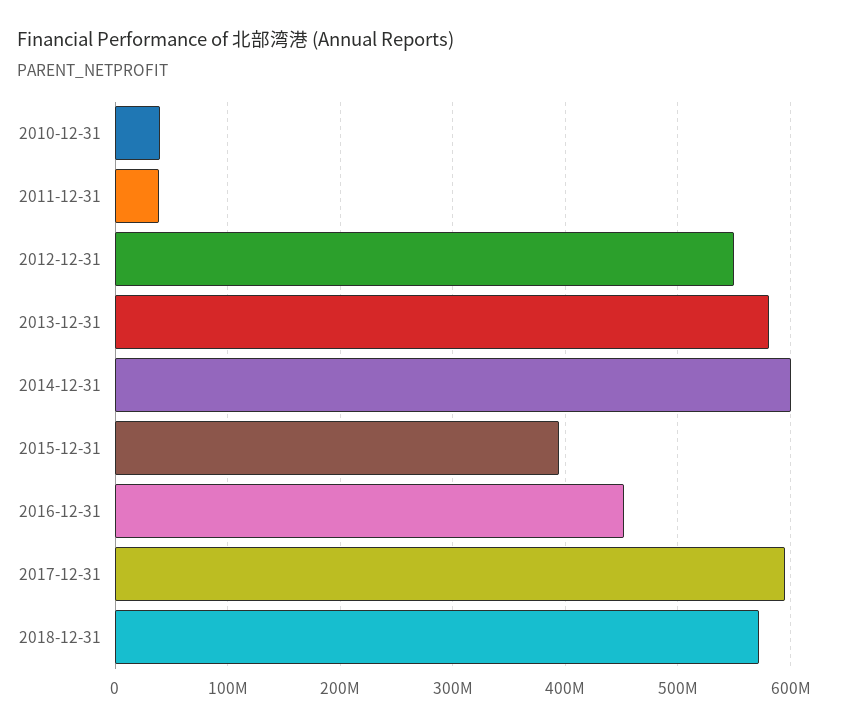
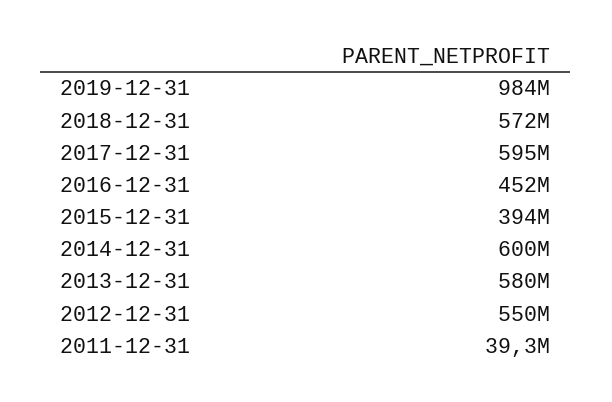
2010-12-31: 40000000 -> none
2019-12-31: none -> 984000000

